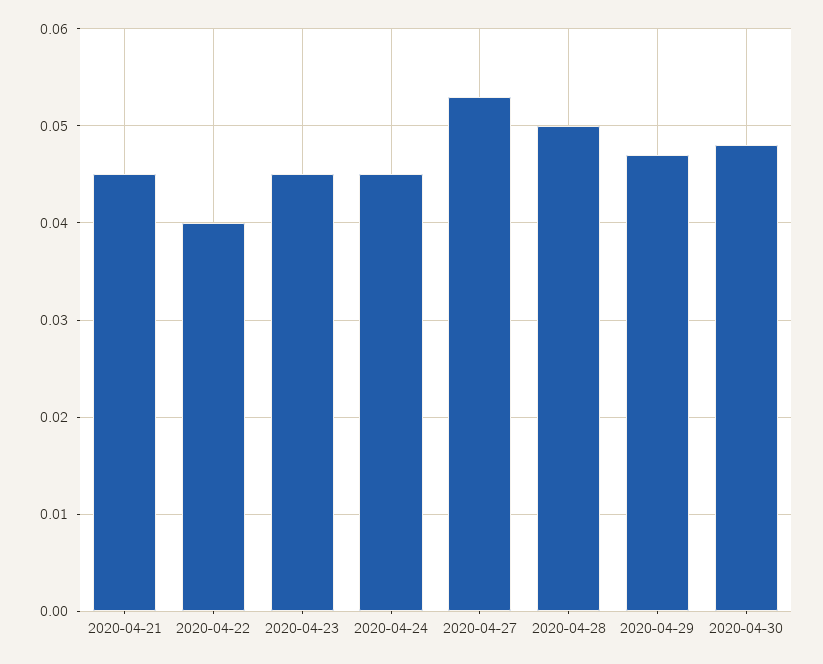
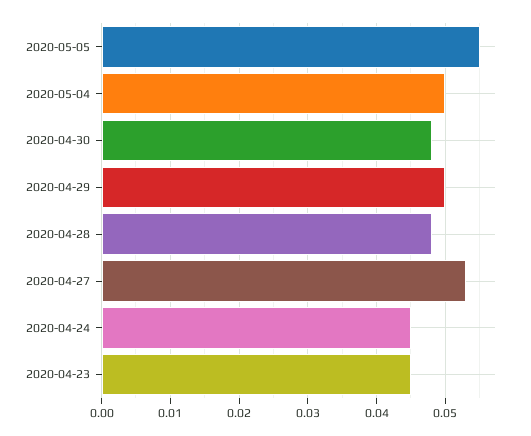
2020-04-21: 0.045 -> none
2020-04-22: 0.04 -> none
2020-04-28: 0.05 -> 0.048
2020-04-29: 0.047 -> 0.05
2020-05-05: none -> 0.055
2020-05-04: none -> 0.05

